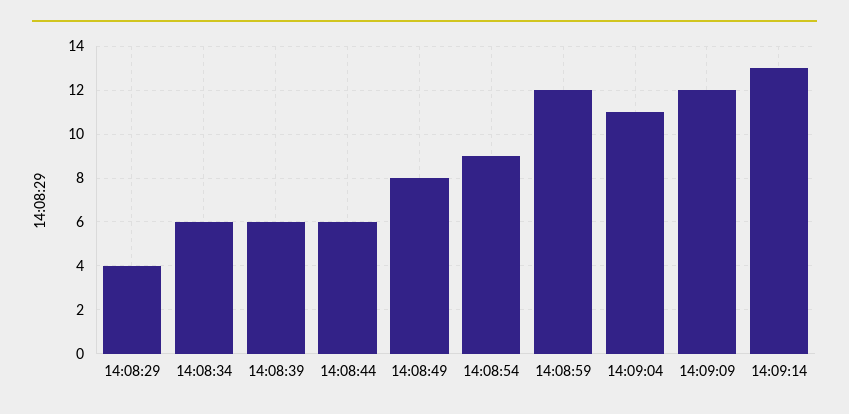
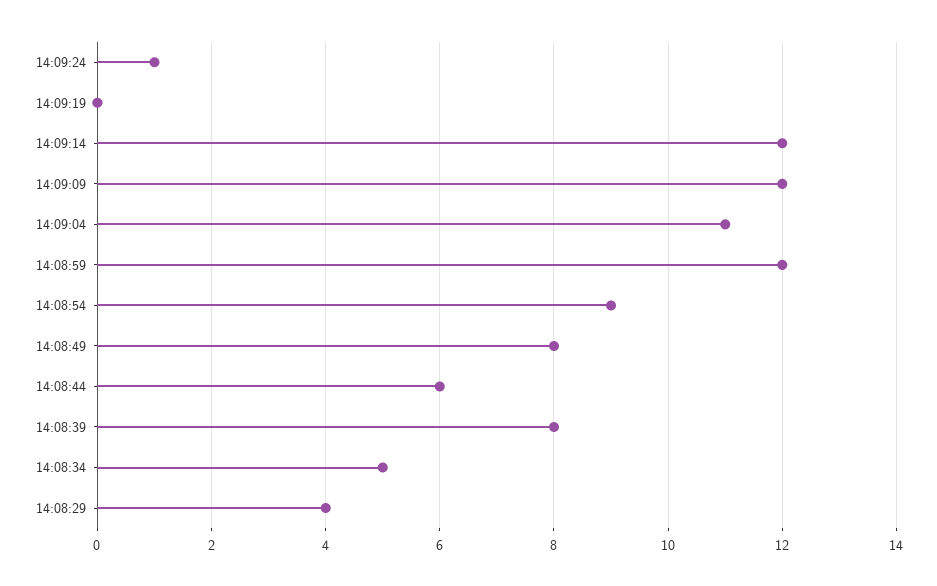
14:08:34: 6 -> 5
14:08:39: 6 -> 8
14:09:14: 13 -> 12
14:09:24: none -> 1
14:09:19: none -> 0

